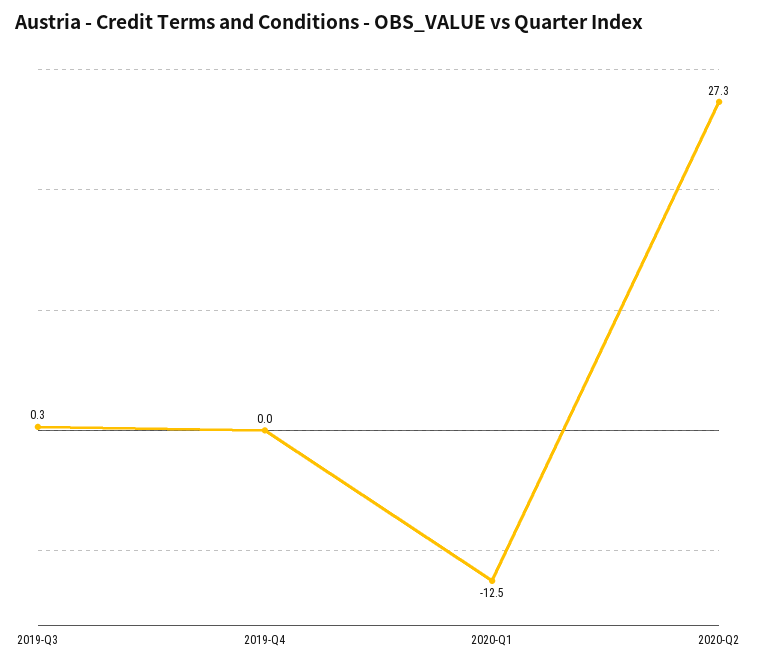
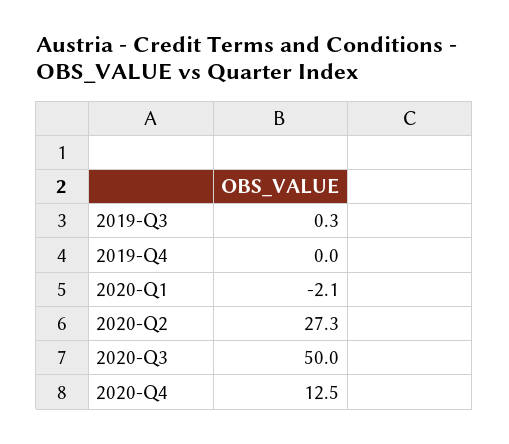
2020-Q1: -12.5 -> -2.1
2020-Q3: none -> 50
2020-Q4: none -> 12.5

